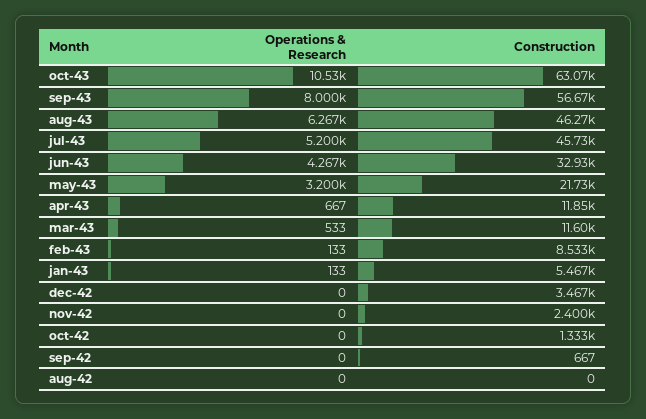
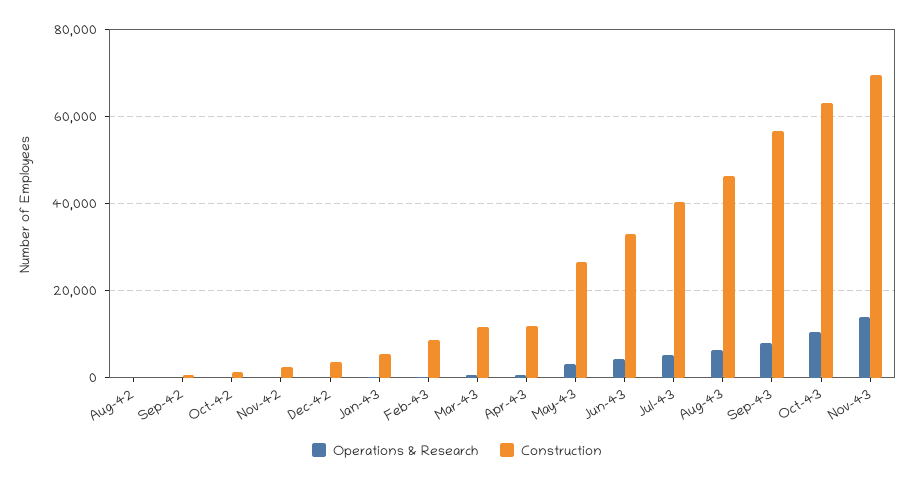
Construction, jul-43: 45730 -> 40000
Construction, may-43: 21730 -> 26000
Operations & Research, Nov-43: none -> 14000
Construction, Nov-43: none -> 70000

